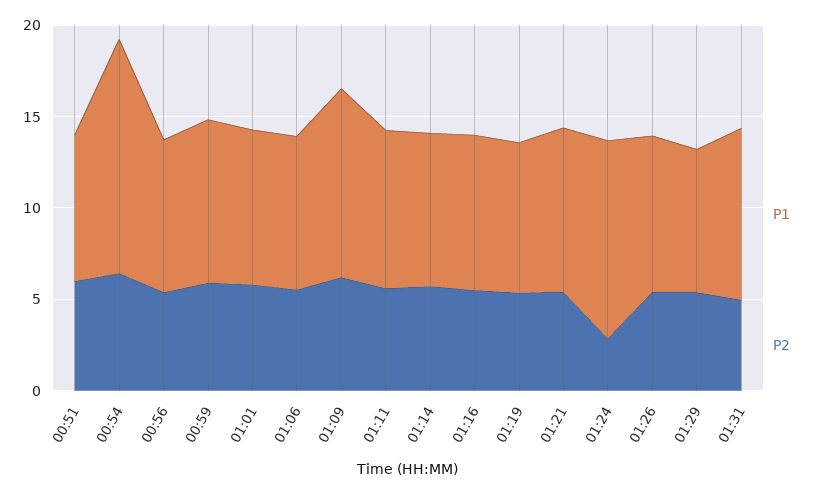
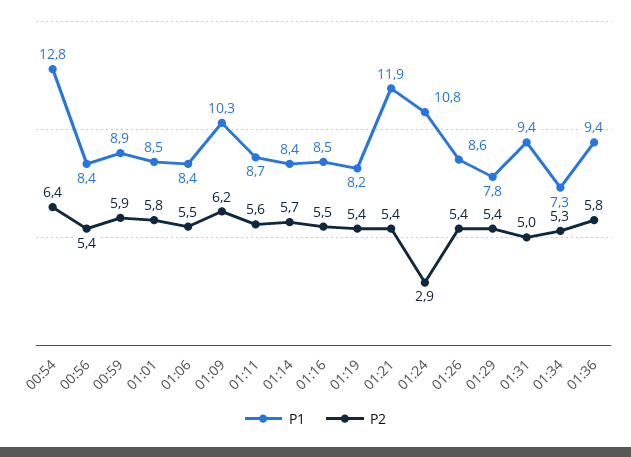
P1, 00:51: 8 -> none
P2, 00:51: 6 -> none
P1, 01:21: 9 -> 11.9
P1, 01:34: none -> 7.3
P2, 01:34: none -> 5.3
P1, 01:36: none -> 9.4
P2, 01:36: none -> 5.8

